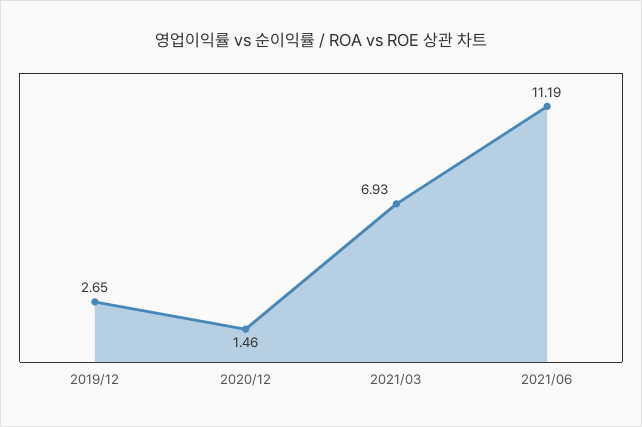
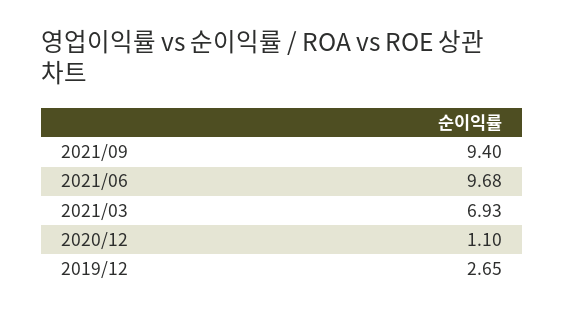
2020/12: 1.46 -> 1.1
2021/06: 11.19 -> 9.68
2021/09: none -> 9.4

